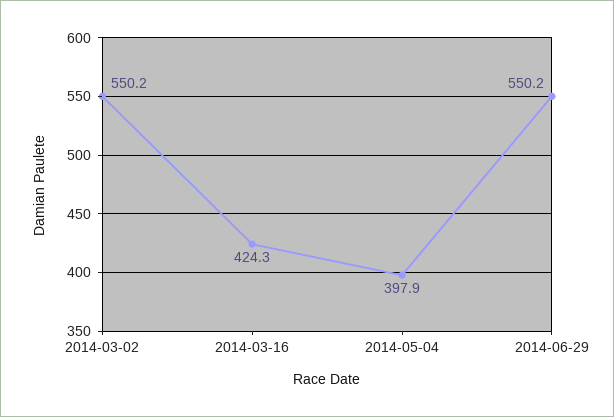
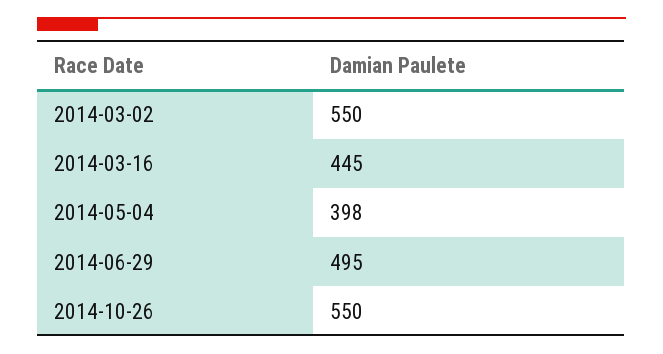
2014-03-16: 424.3 -> 445
2014-06-29: 550.2 -> 495
2014-10-26: none -> 550

